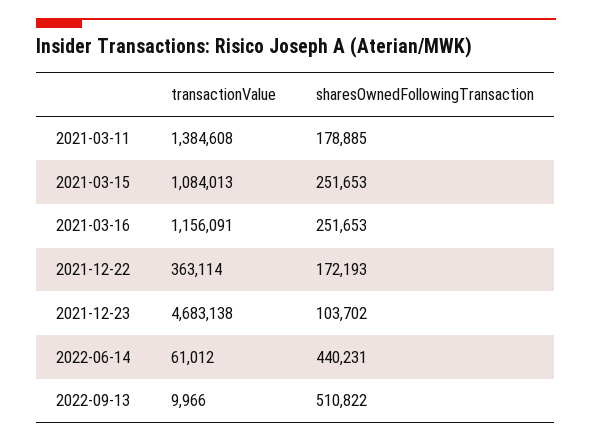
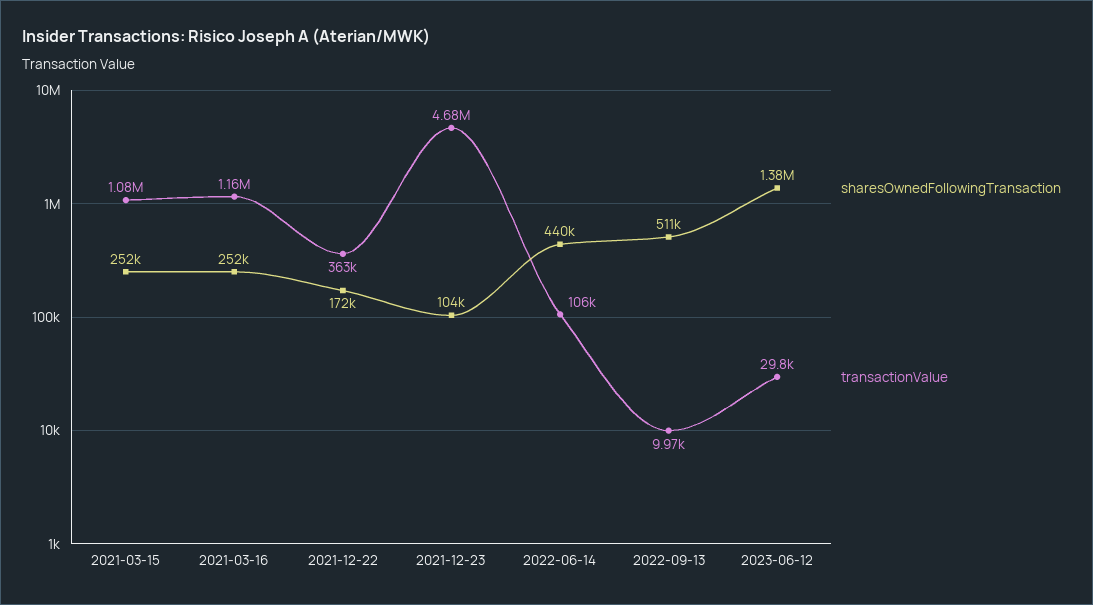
transactionValue, 2021-03-11: 1384608 -> none
sharesOwnedFollowingTransaction, 2021-03-11: 178885 -> none
transactionValue, 2022-06-14: 61012 -> 106000
sharesOwnedFollowingTransaction, 2023-06-12: none -> 1380000
transactionValue, 2023-06-12: none -> 29800

